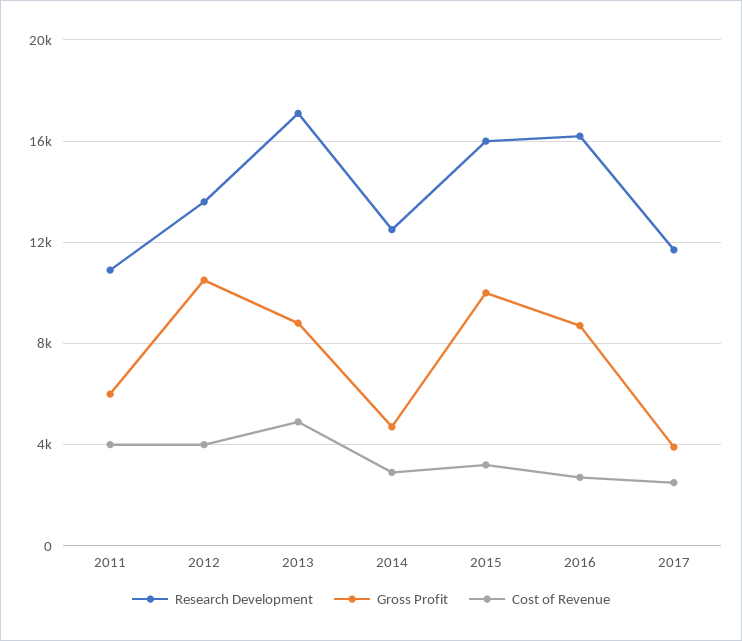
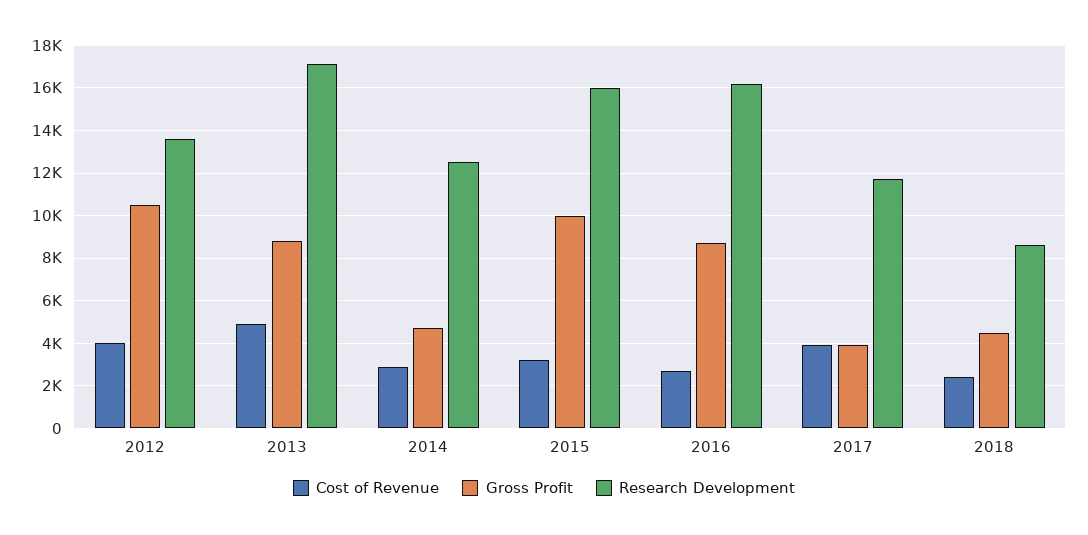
Research Development, 2011: 11000 -> none
Gross Profit, 2011: 6000 -> none
Cost of Revenue, 2011: 4000 -> none
Cost of Revenue, 2017: 2500 -> 4000
Cost of Revenue, 2018: none -> 2500
Gross Profit, 2018: none -> 4500
Research Development, 2018: none -> 8500

